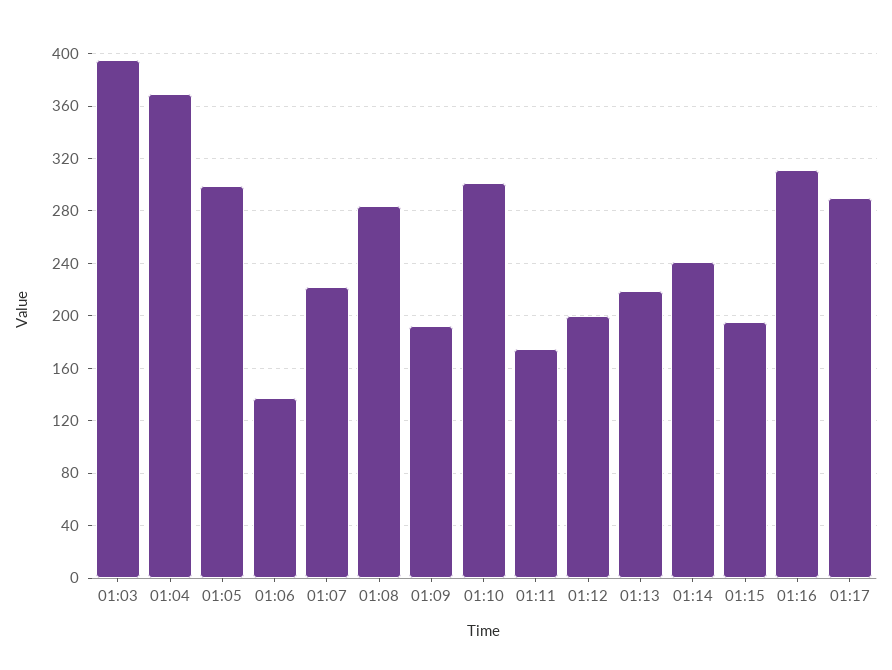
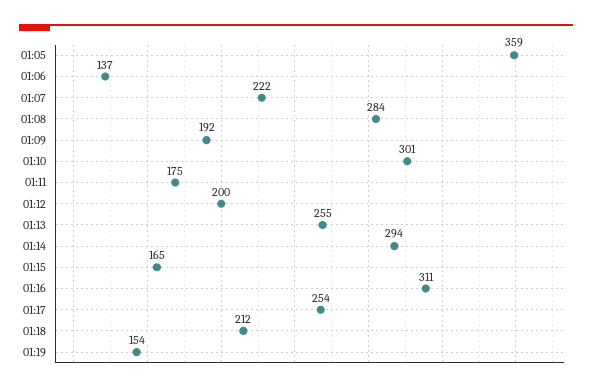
01:03: 395 -> none
01:04: 370 -> none
01:05: 300 -> 359
01:13: 220 -> 255
01:14: 240 -> 294
01:15: 195 -> 165
01:17: 290 -> 254
01:18: none -> 212
01:19: none -> 154

